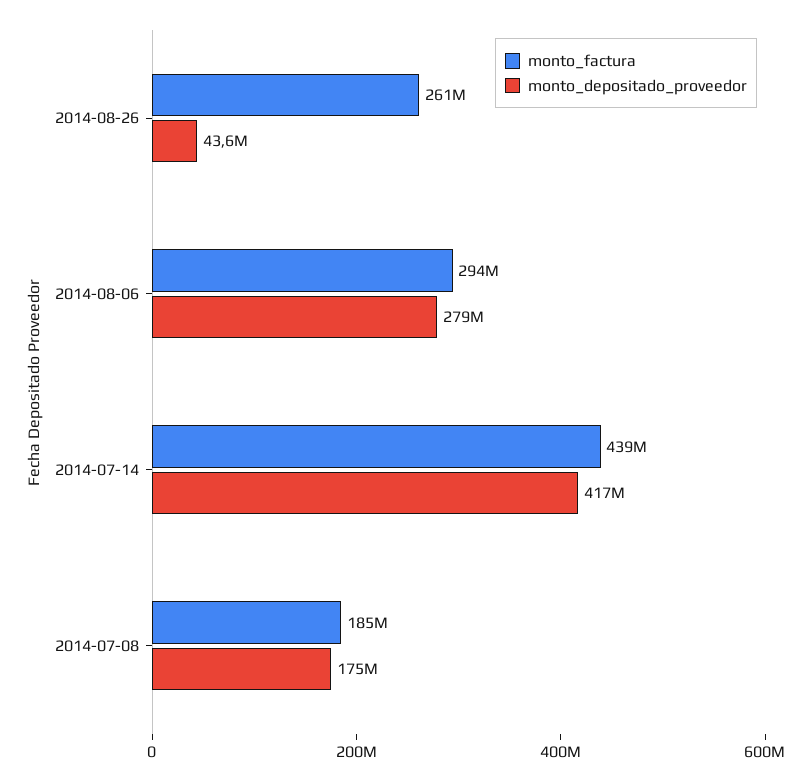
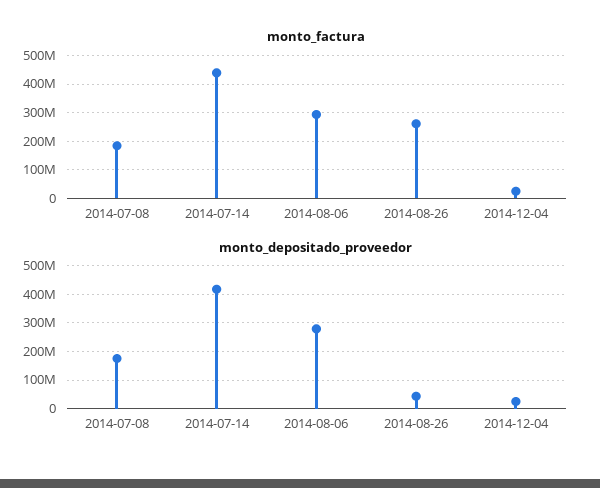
monto_factura, 2014-12-04: none -> 25000000
monto_depositado_proveedor, 2014-12-04: none -> 25000000

